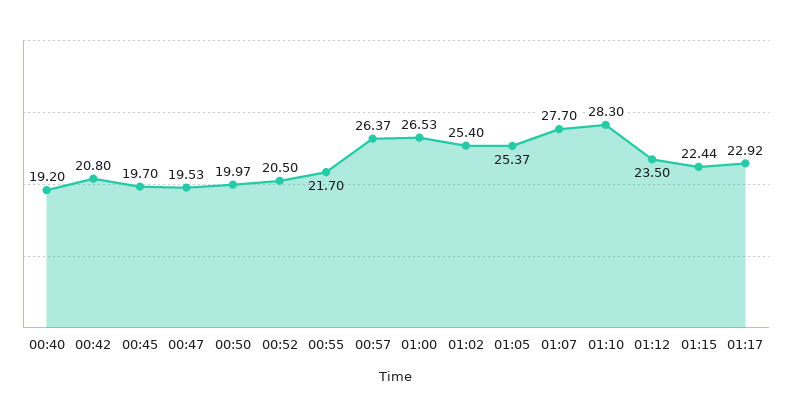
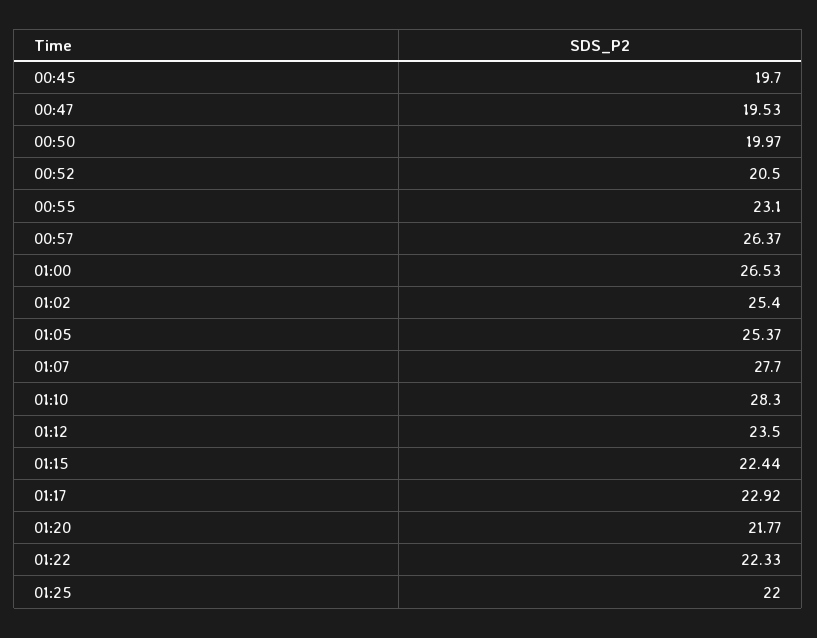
00:40: 19.2 -> none
00:42: 20.8 -> none
00:55: 21.7 -> 23.1
01:20: none -> 21.77
01:22: none -> 22.33
01:25: none -> 22

